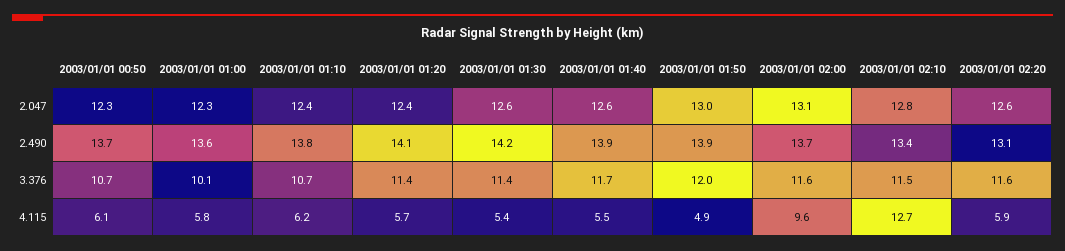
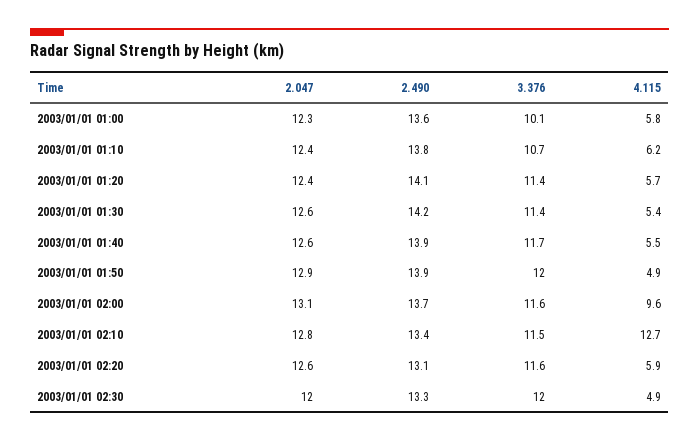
2003/01/01 00:50, 2.047: 12.3 -> none
2003/01/01 01:50, 2.047: 13 -> 12.9
2003/01/01 00:50, 2.490: 13.7 -> none
2003/01/01 00:50, 3.376: 10.7 -> none
2003/01/01 00:50, 4.115: 6.1 -> none
2003/01/01 02:30, 2.047: none -> 12
2003/01/01 02:30, 2.490: none -> 13.3
2003/01/01 02:30, 3.376: none -> 12
2003/01/01 02:30, 4.115: none -> 4.9

